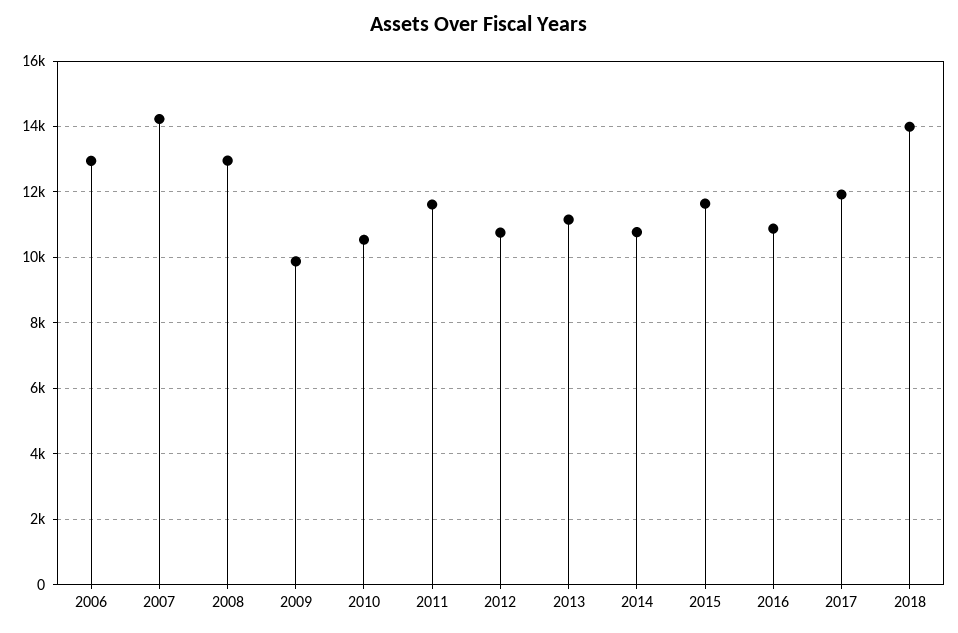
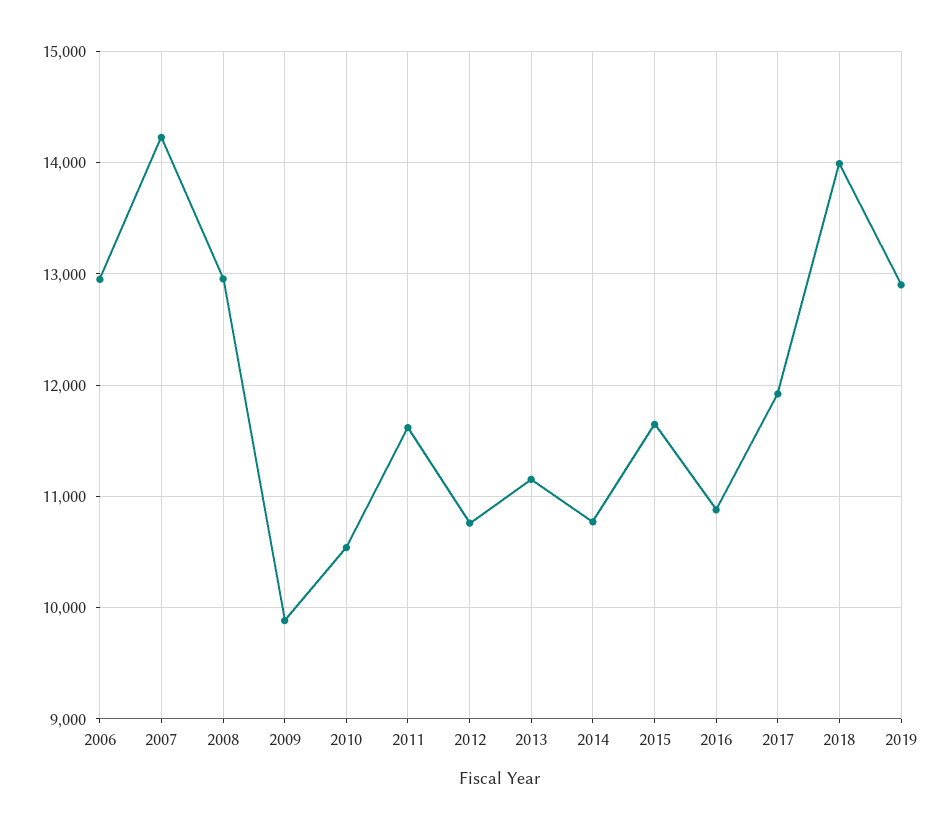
2019: none -> 12900

